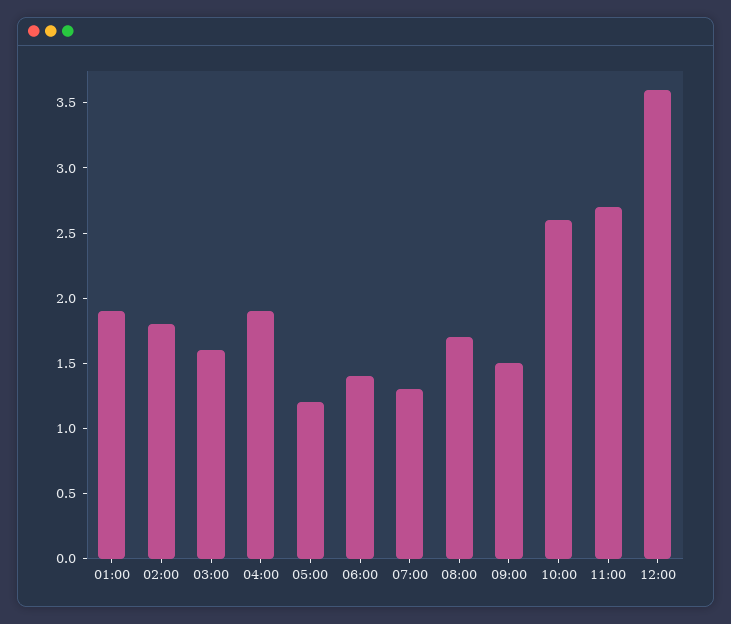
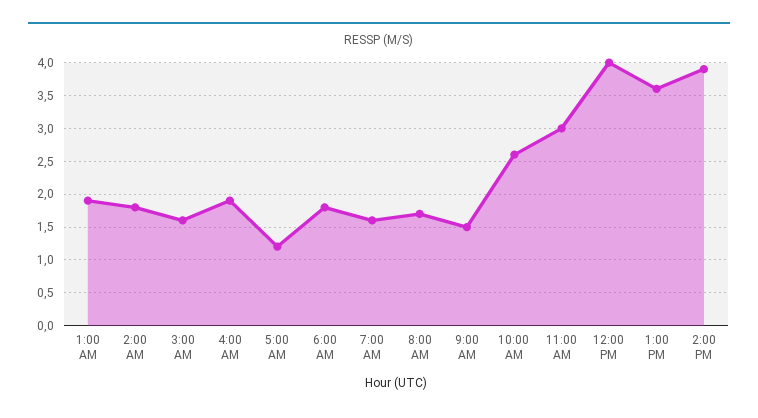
06:00: 1.4 -> 1.8
07:00: 1.3 -> 1.6
11:00: 2.7 -> 3
12:00: 3.6 -> 4
1:00 PM: none -> 3.6
2:00 PM: none -> 3.9

